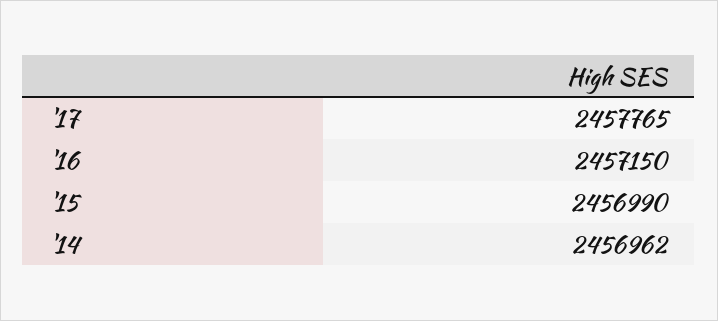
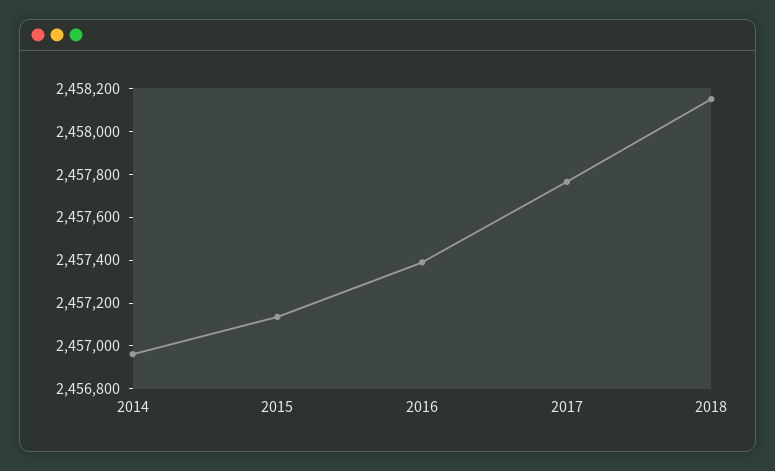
'16: 2457150 -> 2457400
'15: 2456990 -> 2457150
2018: none -> 2458150

